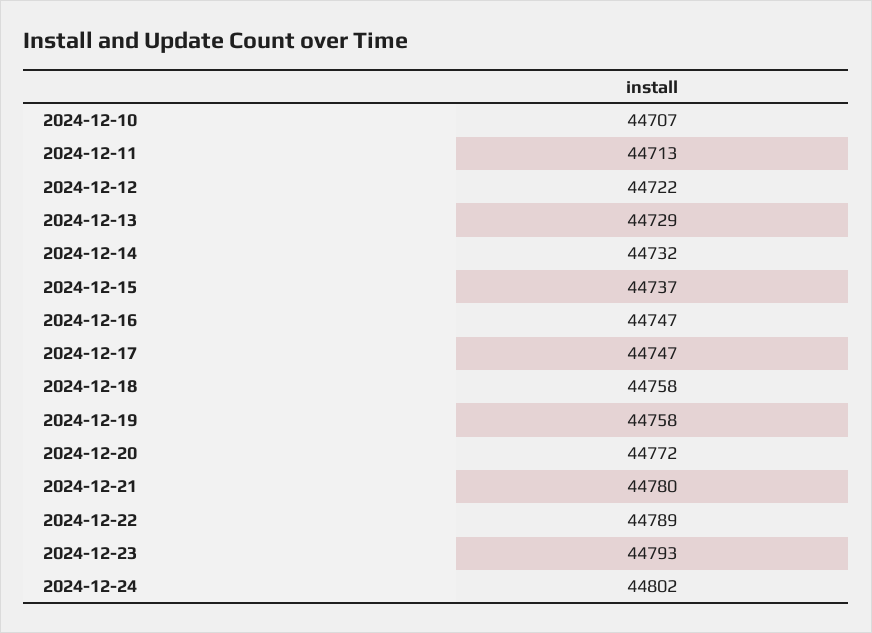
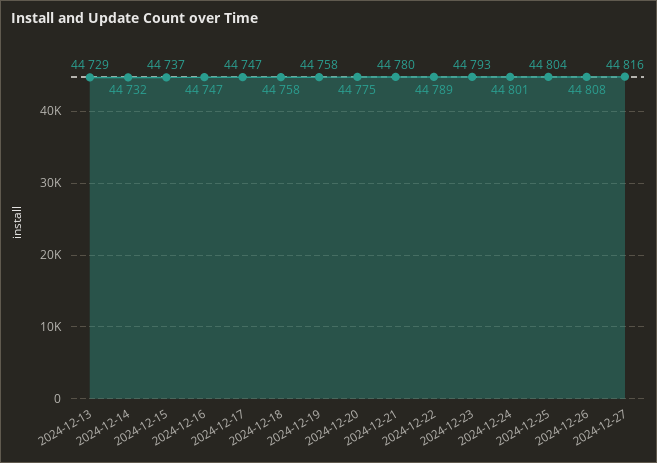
2024-12-10: 44707 -> none
2024-12-11: 44713 -> none
2024-12-12: 44722 -> none
2024-12-20: 44772 -> 44775
2024-12-24: 44802 -> 44801
2024-12-25: none -> 44804
2024-12-26: none -> 44808
2024-12-27: none -> 44816

